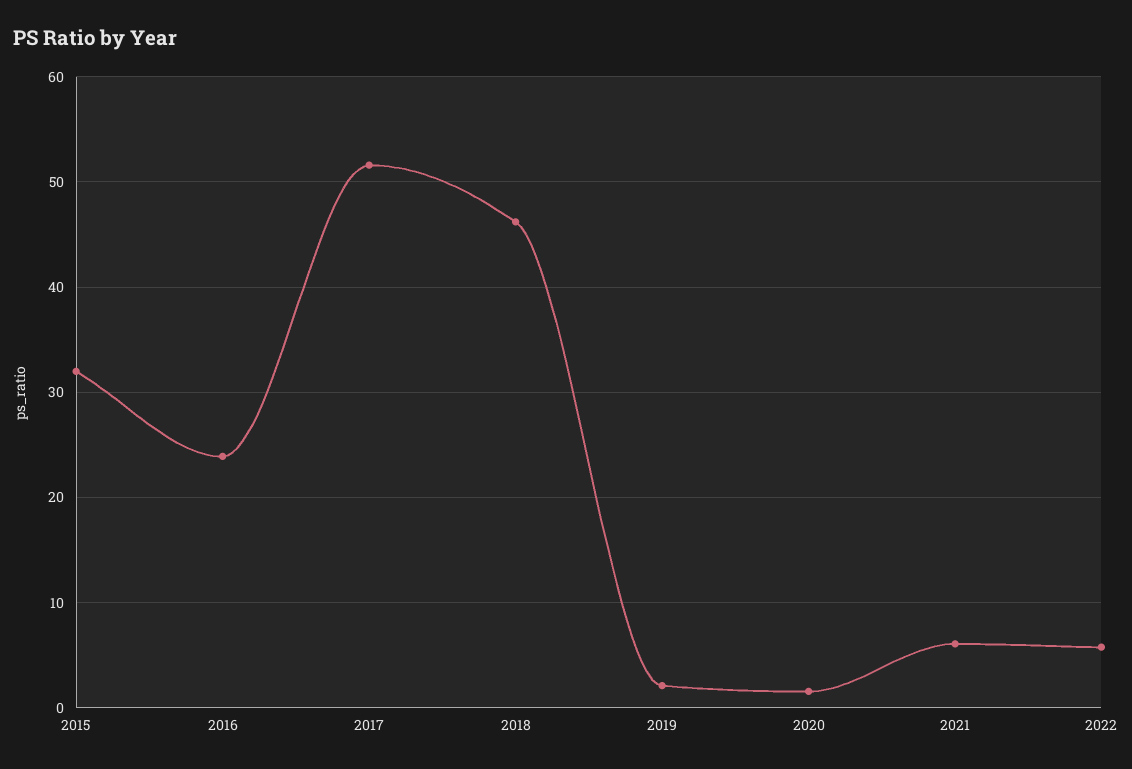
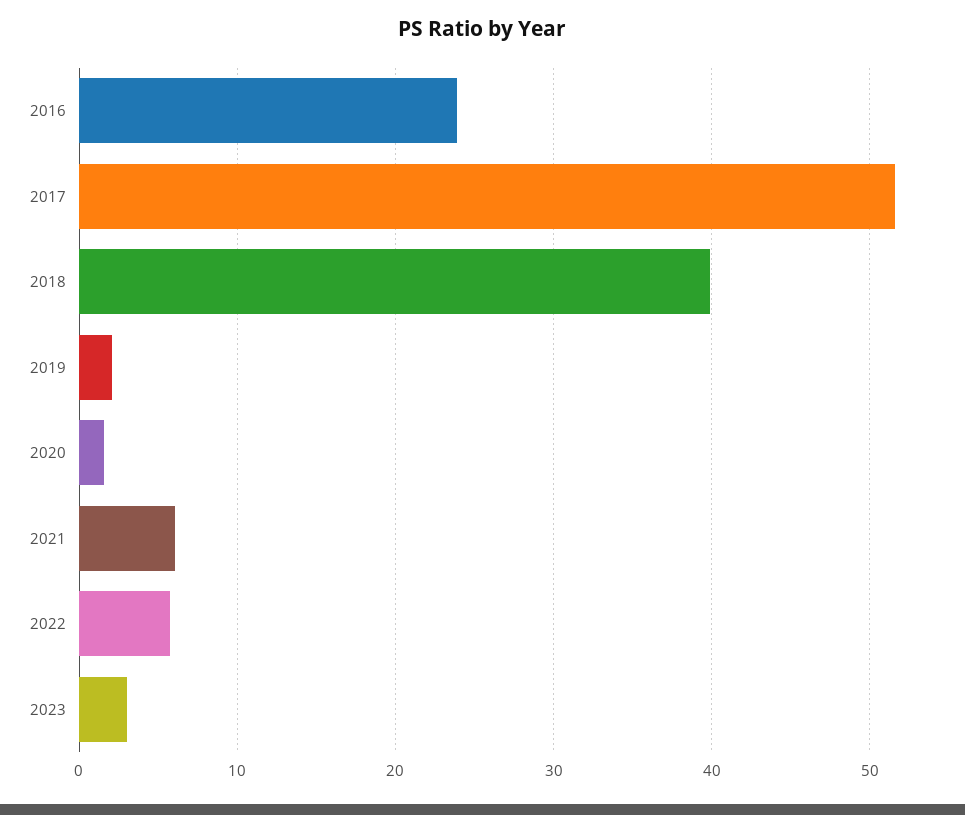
2015: 32 -> none
2018: 46 -> 40
2023: none -> 3

